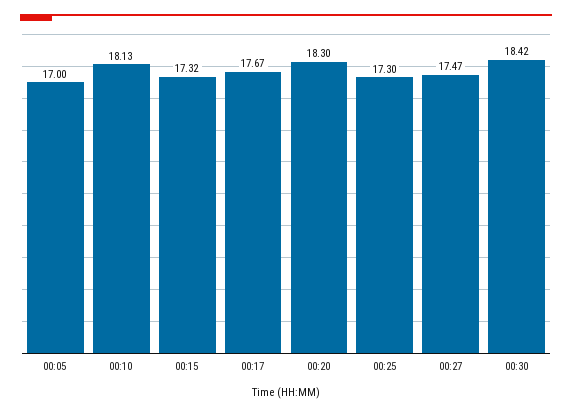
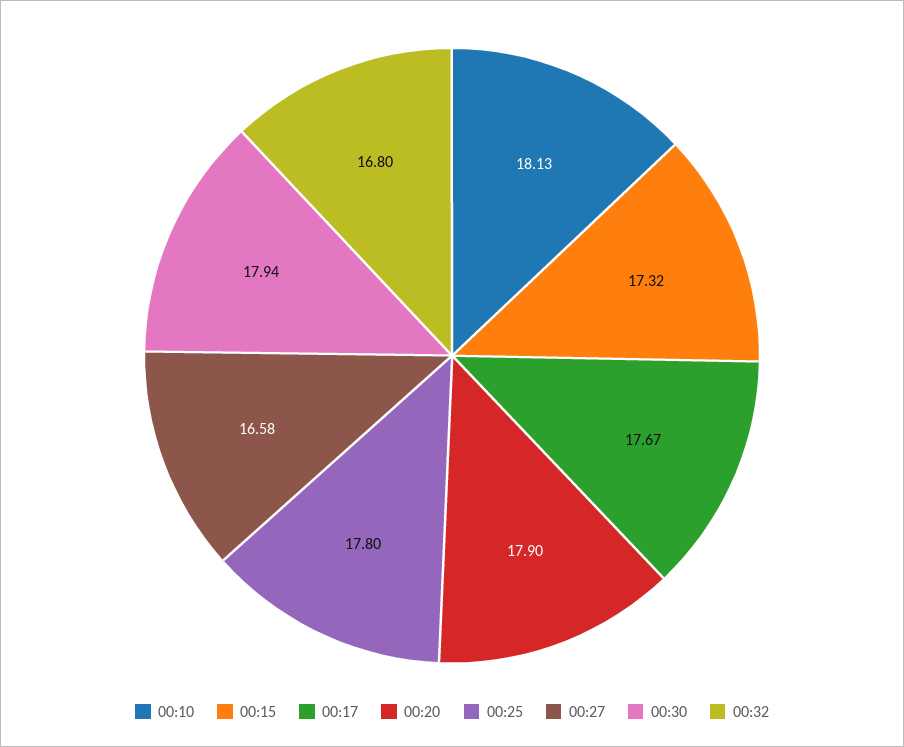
00:05: 17 -> none
00:20: 18.3 -> 17.9
00:25: 17.3 -> 17.8
00:27: 17.47 -> 16.58
00:30: 18.42 -> 17.94
00:32: none -> 16.8

